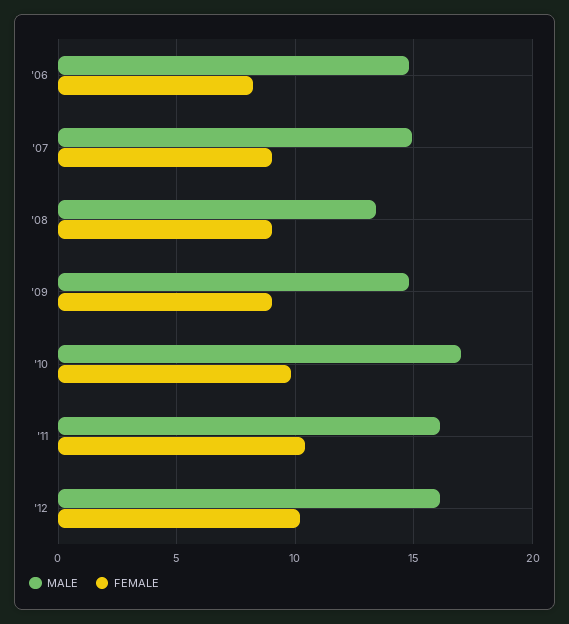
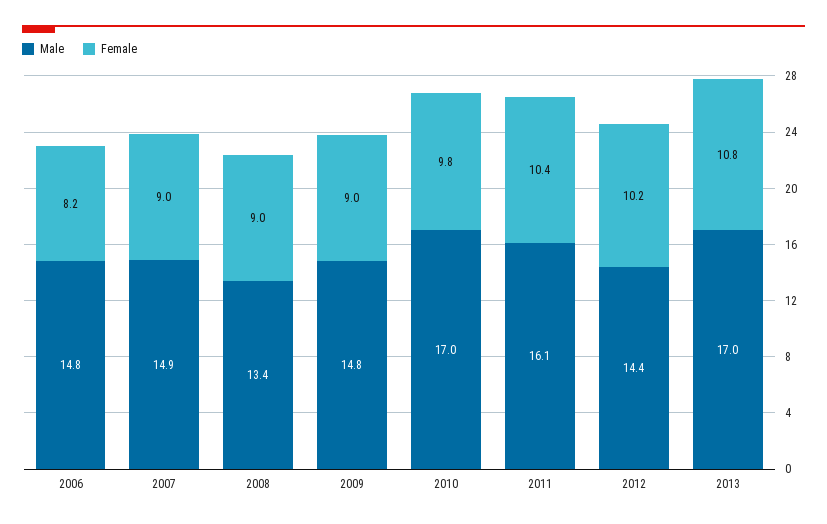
MALE, '12: 16 -> 14.4
MALE, 2013: none -> 17
FEMALE, 2013: none -> 10.8

